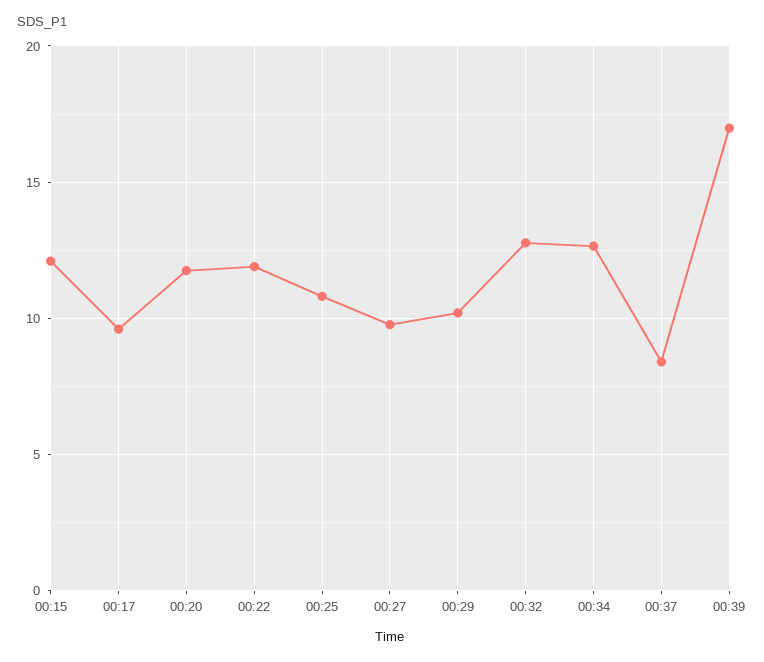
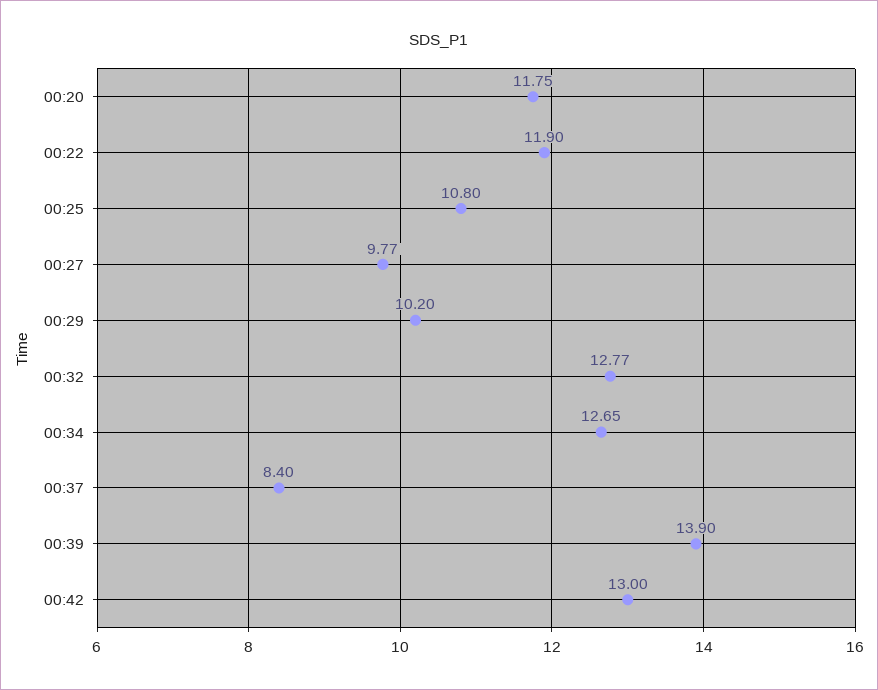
00:15: 12 -> none
00:17: 9.5 -> none
00:39: 17 -> 13.9
00:42: none -> 13

